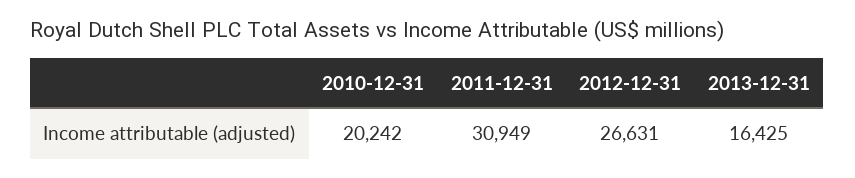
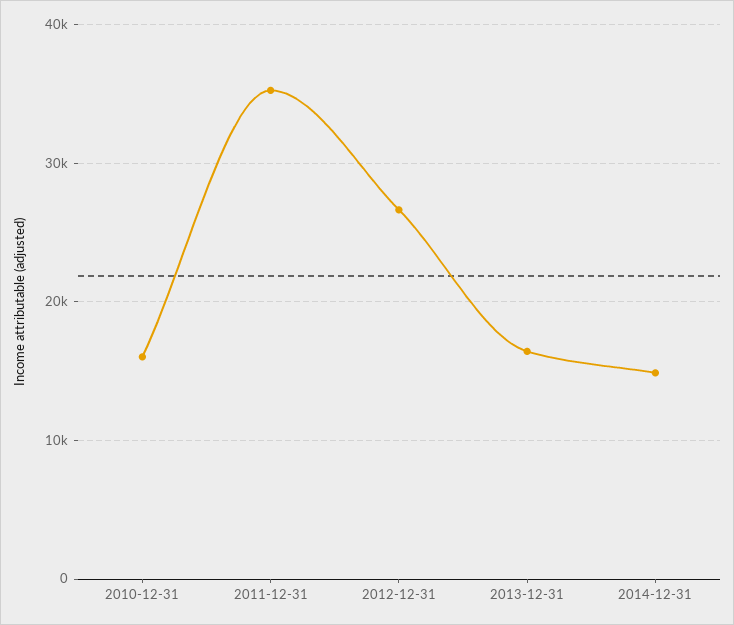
2010-12-31: 20242 -> 16000
2011-12-31: 30949 -> 35000
2014-12-31: none -> 15000

